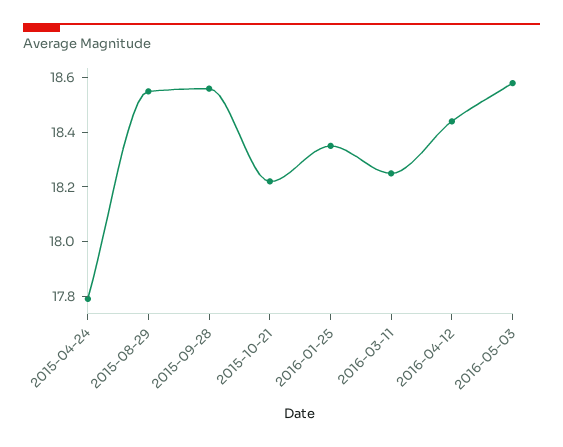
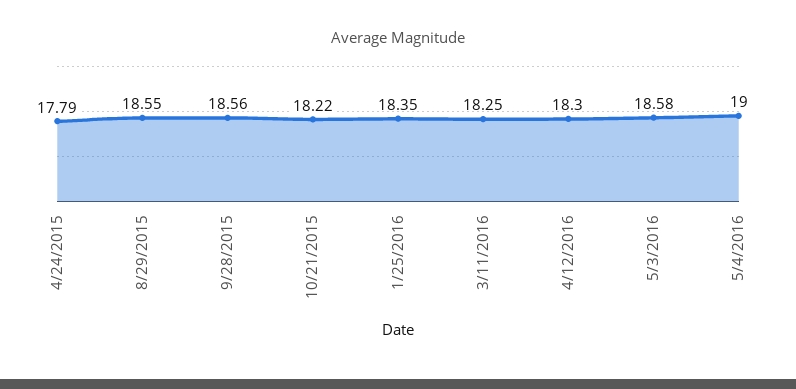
2016-04-12: 18.45 -> 18.3
5/4/2016: none -> 19

